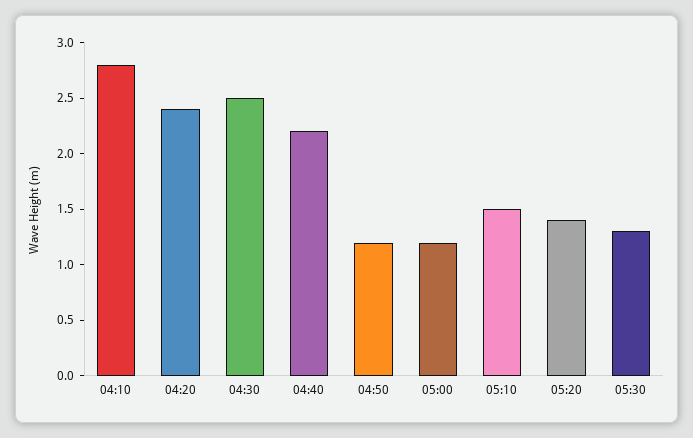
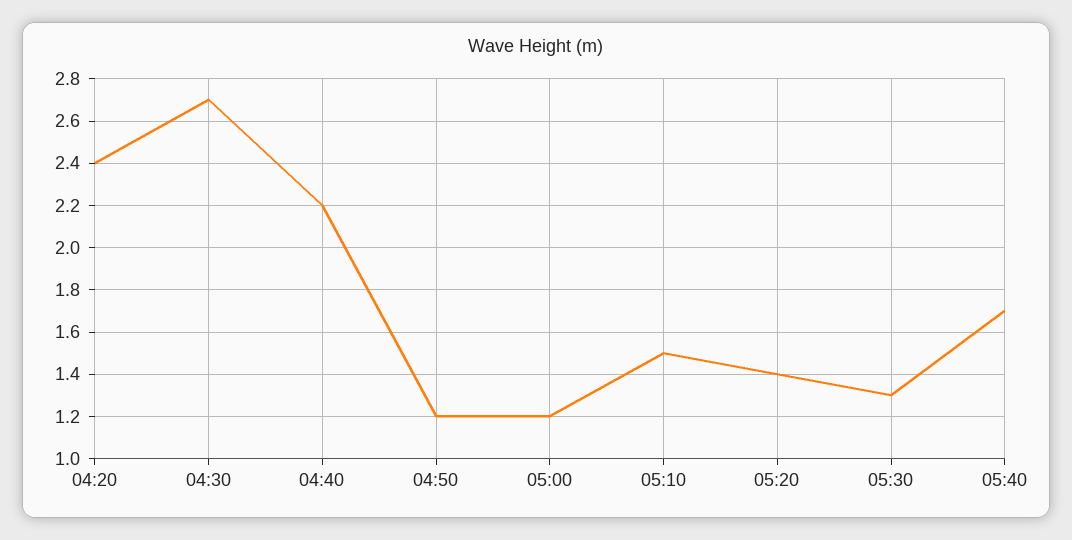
04:10: 2.8 -> none
04:30: 2.5 -> 2.7
05:40: none -> 1.7

